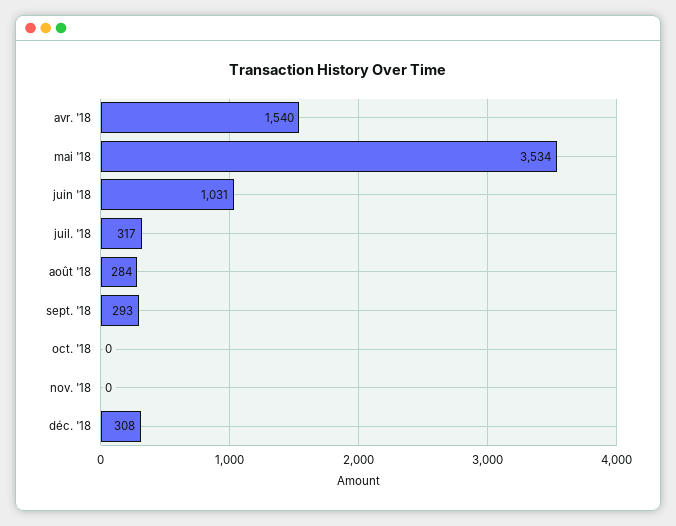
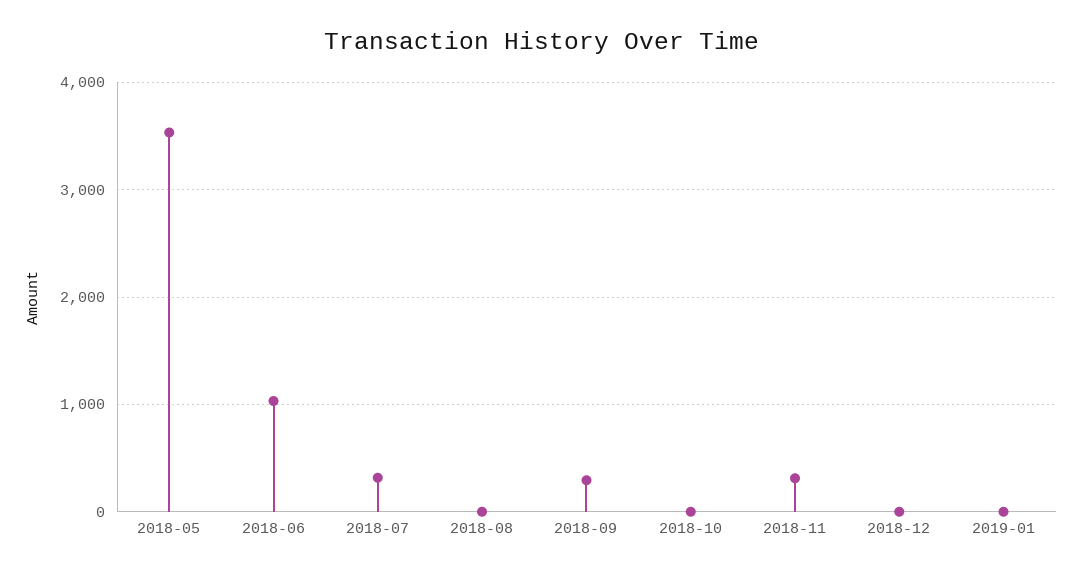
avr. '18: 1540 -> none
août '18: 284 -> 0
nov. '18: 0 -> 300
déc. '18: 308 -> 0
2019-01: none -> 0

